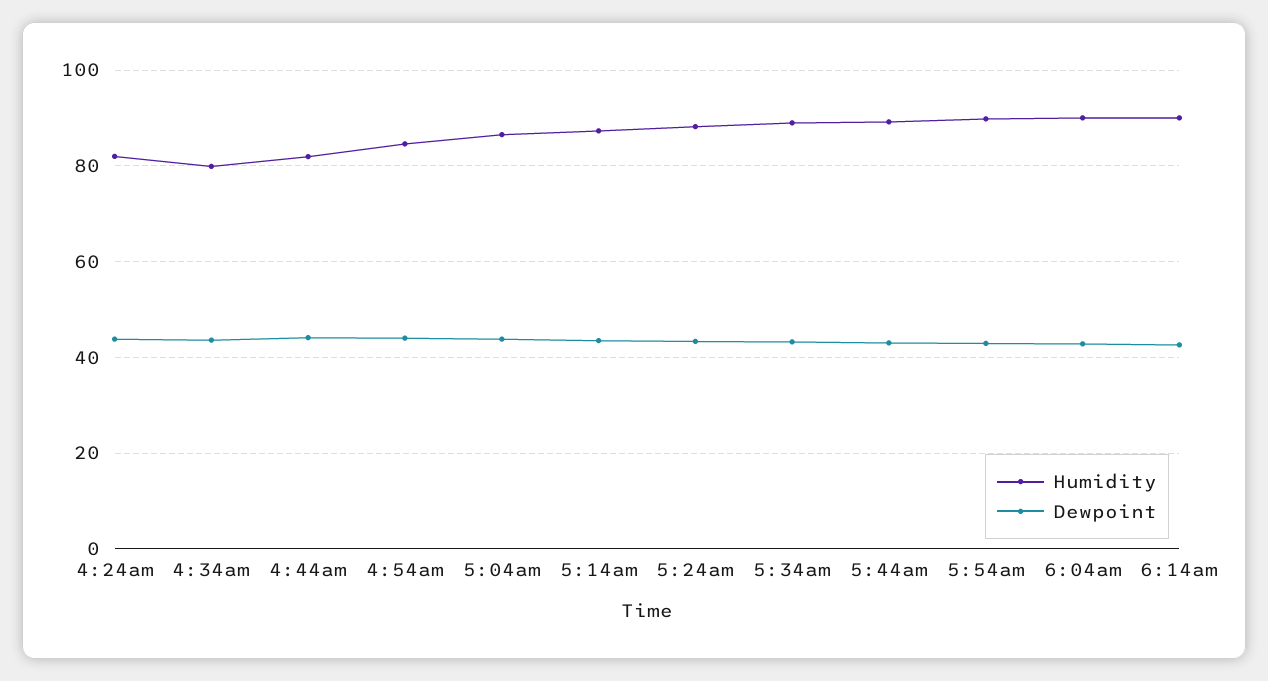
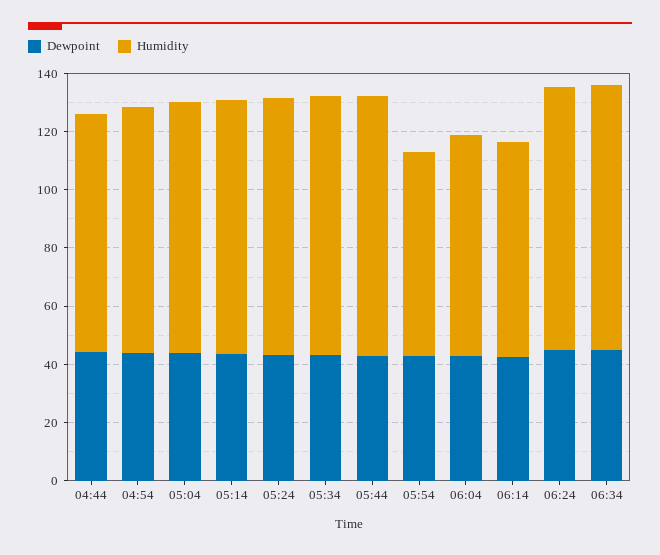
Humidity, 4:24am: 82 -> none
Dewpoint, 4:24am: 44 -> none
Humidity, 4:34am: 80 -> none
Dewpoint, 4:34am: 44 -> none
Humidity, 5:54am: 90 -> 70
Humidity, 6:04am: 90 -> 75
Humidity, 6:14am: 90 -> 75
Dewpoint, 06:24: none -> 45
Humidity, 06:24: none -> 90
Dewpoint, 06:34: none -> 45
Humidity, 06:34: none -> 90

